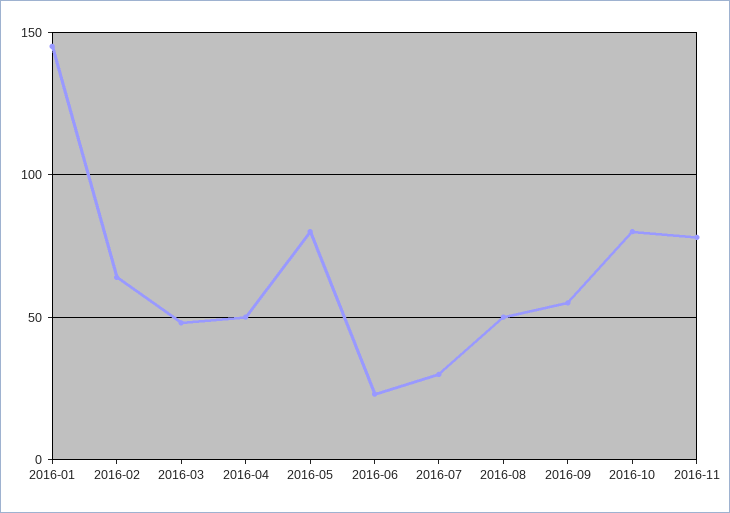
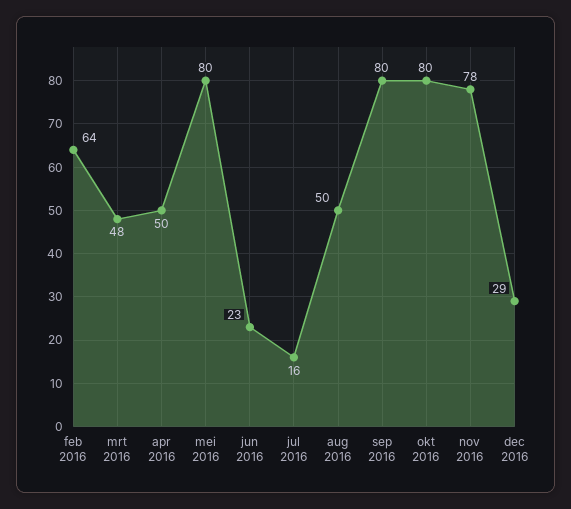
2016-01: 145 -> none
2016-07: 30 -> 16
2016-09: 55 -> 80
dec 2016: none -> 29

